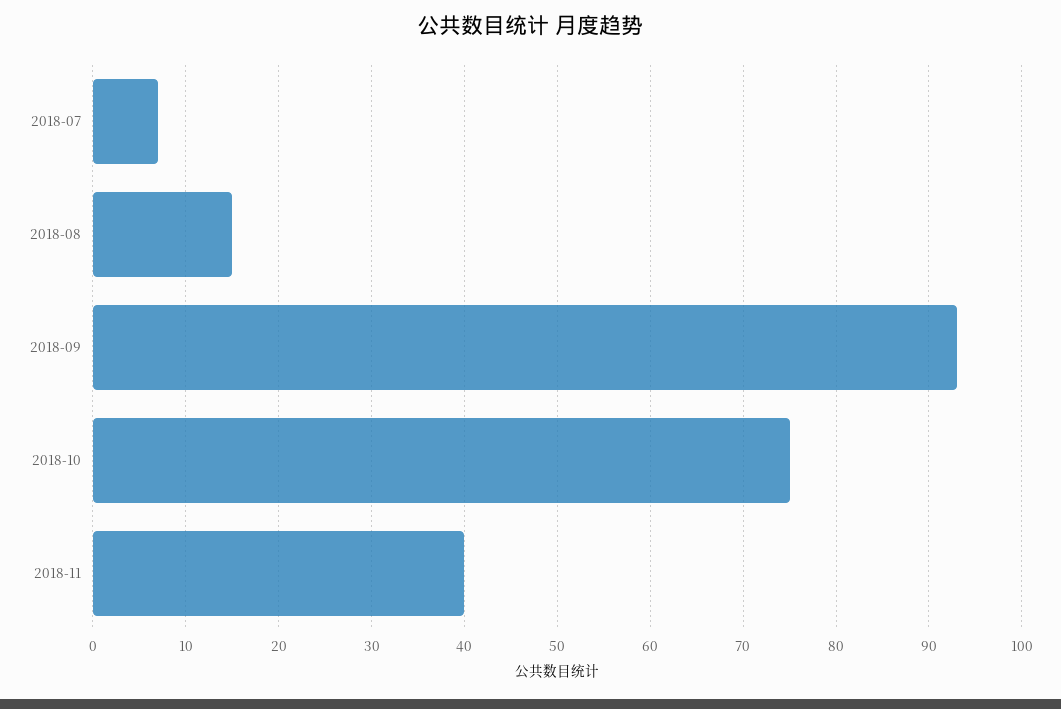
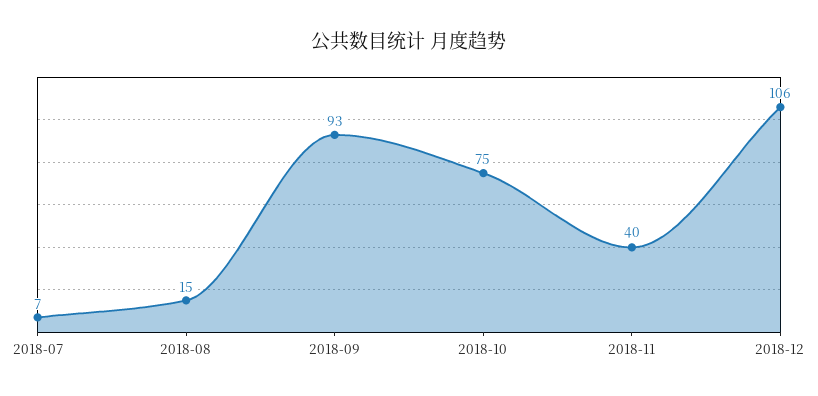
2018-12: none -> 106

